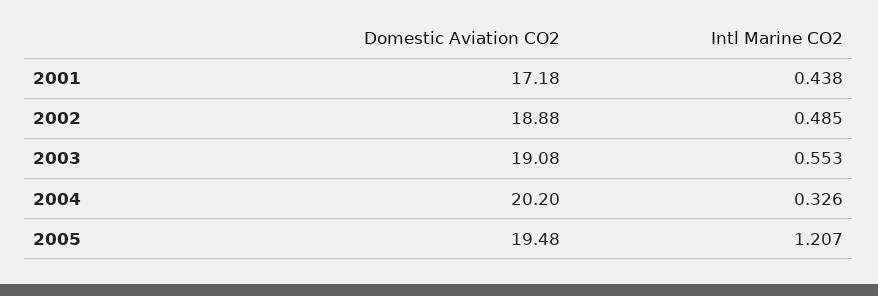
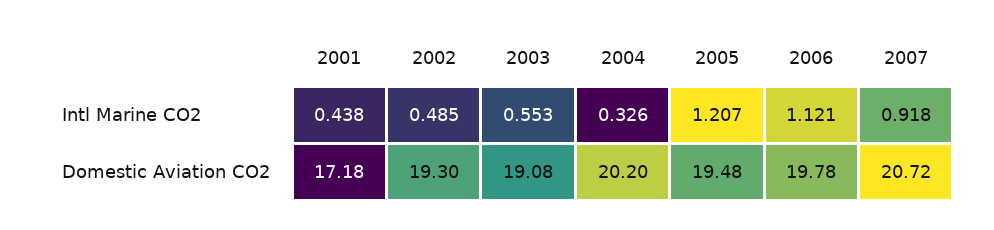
Domestic Aviation CO2, 2002: 18.88 -> 19.3
Intl Marine CO2, 2006: none -> 1.121
Intl Marine CO2, 2007: none -> 0.918
Domestic Aviation CO2, 2006: none -> 19.78
Domestic Aviation CO2, 2007: none -> 20.72

